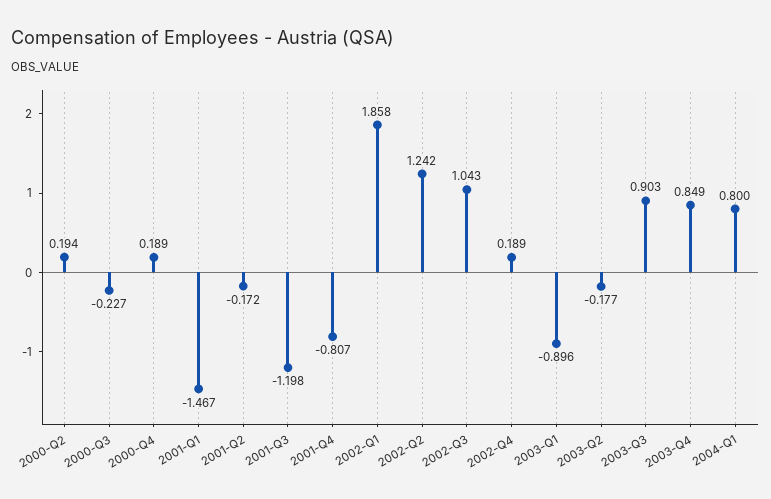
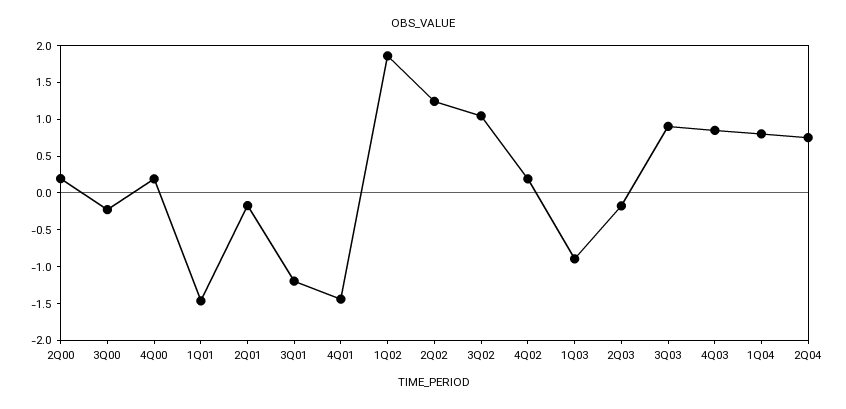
2001-Q4: -0.807 -> -1.5
2Q04: none -> 0.75

